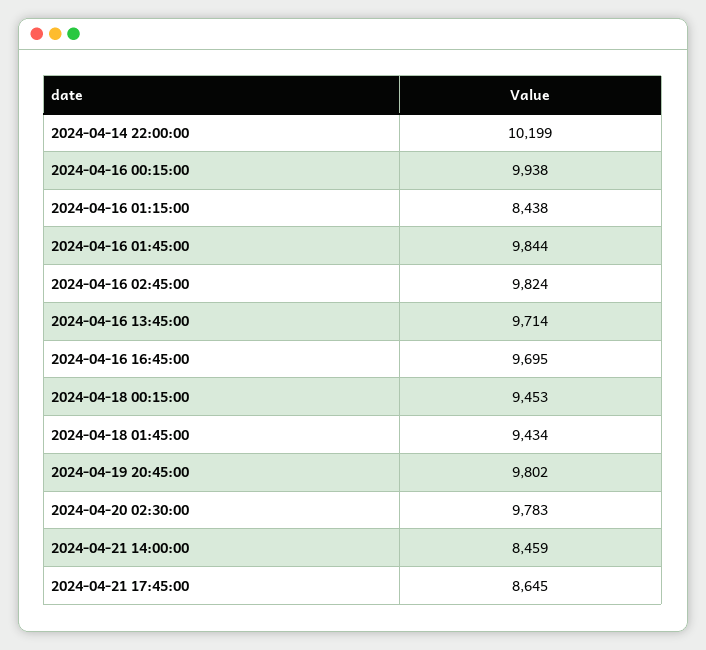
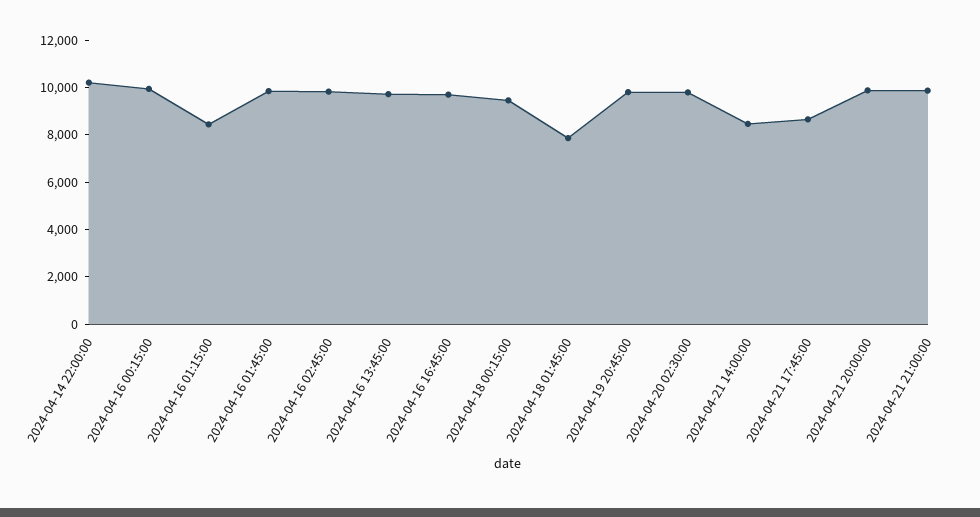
2024-04-18 01:45:00: 9434 -> 8000
2024-04-21 20:00:00: none -> 10000
2024-04-21 21:00:00: none -> 10000

